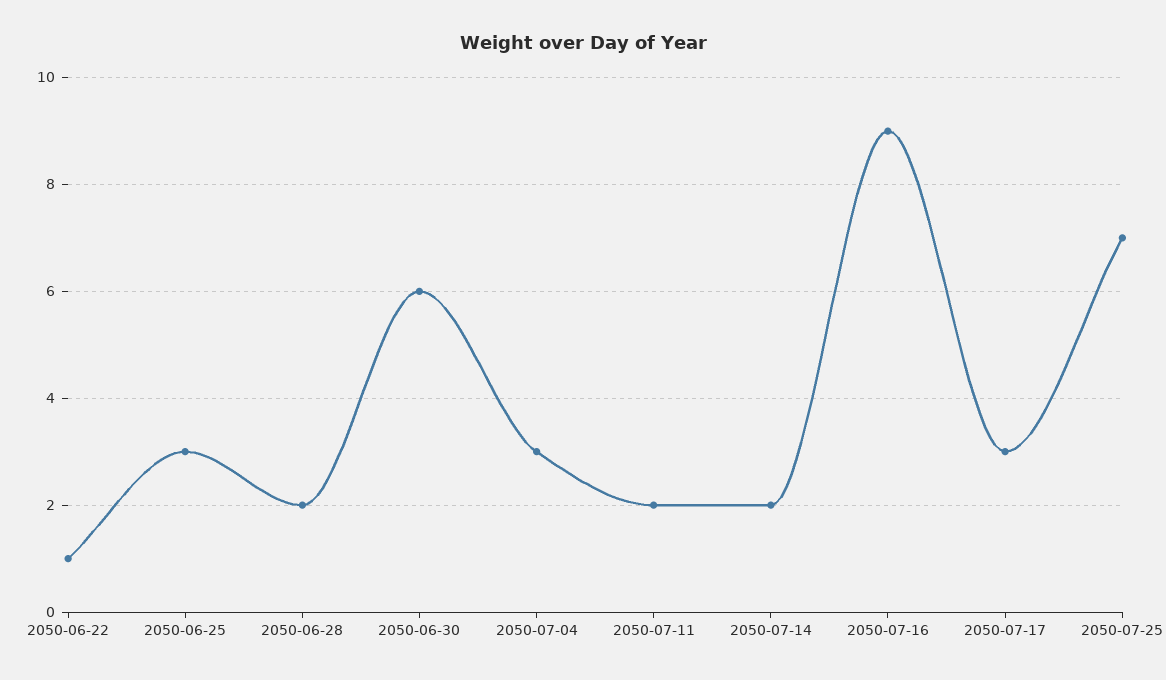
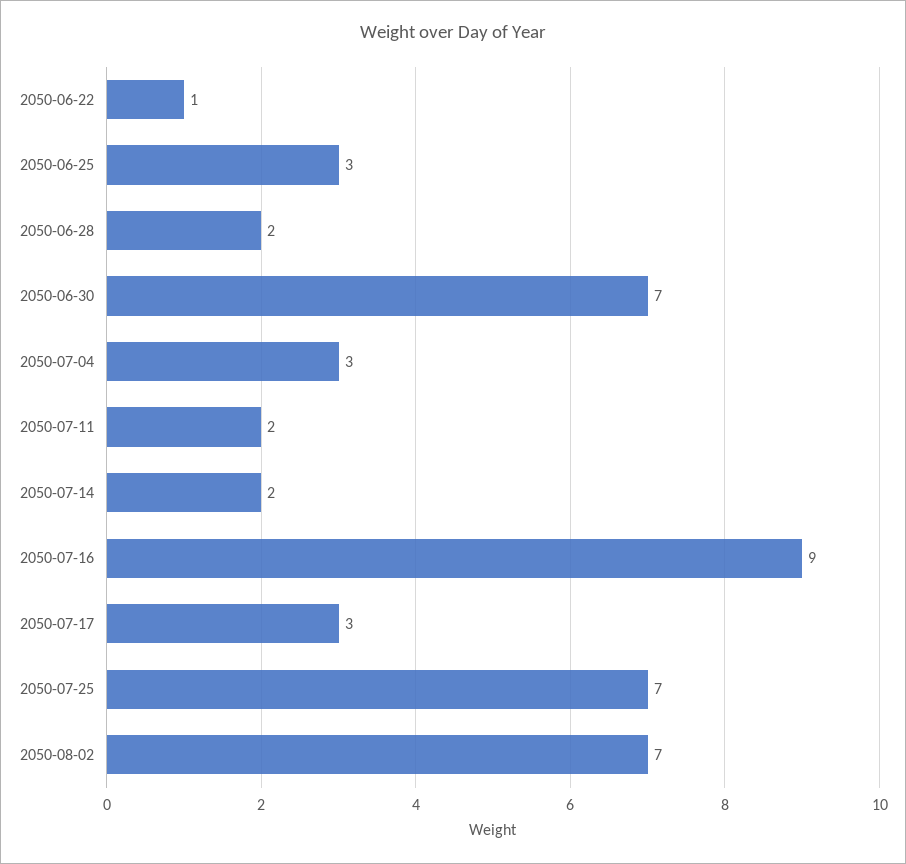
2050-06-30: 6 -> 7
2050-08-02: none -> 7

